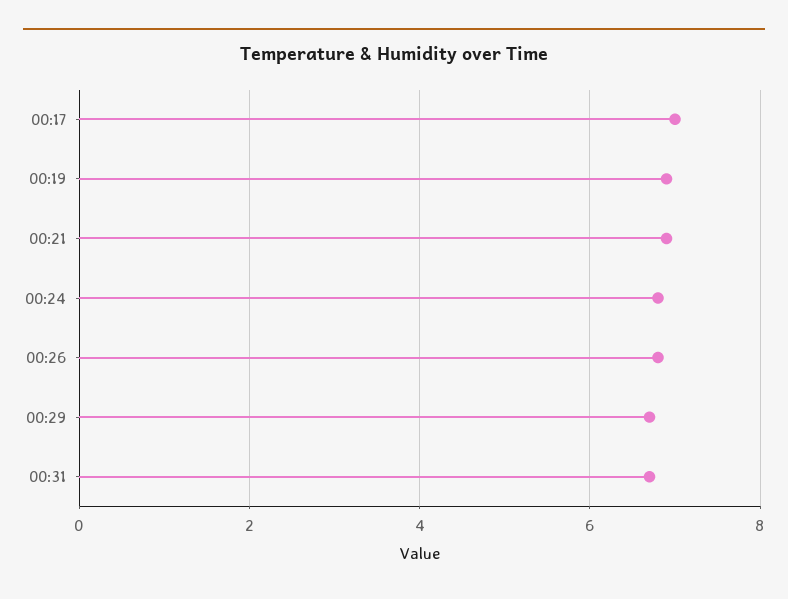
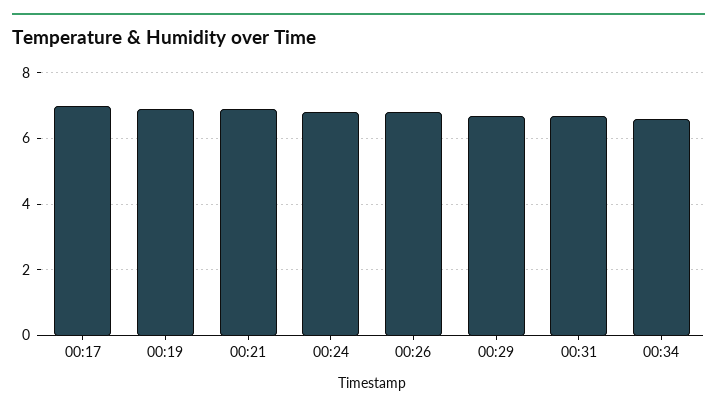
00:34: none -> 6.5

